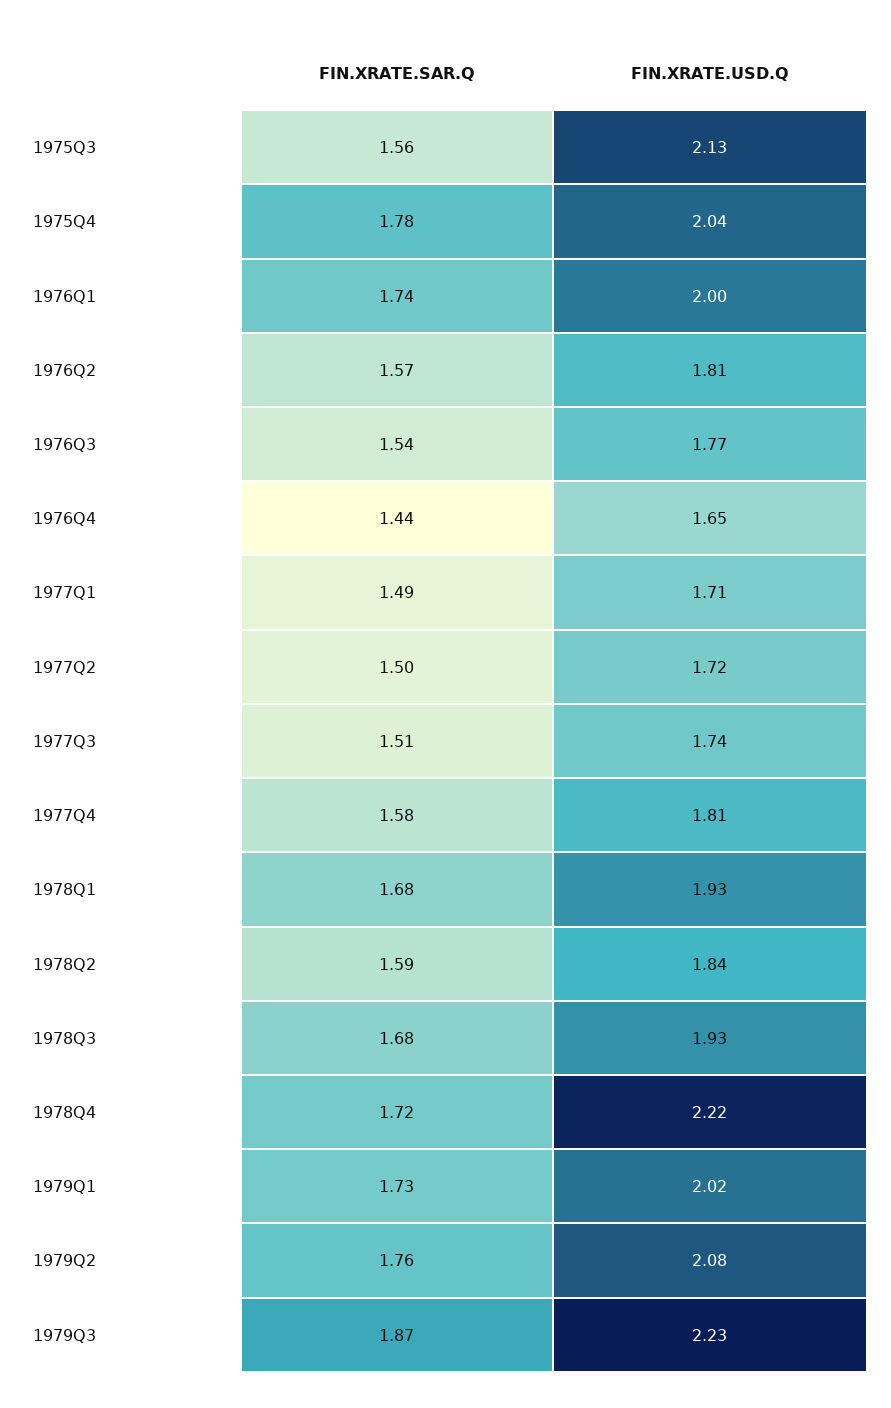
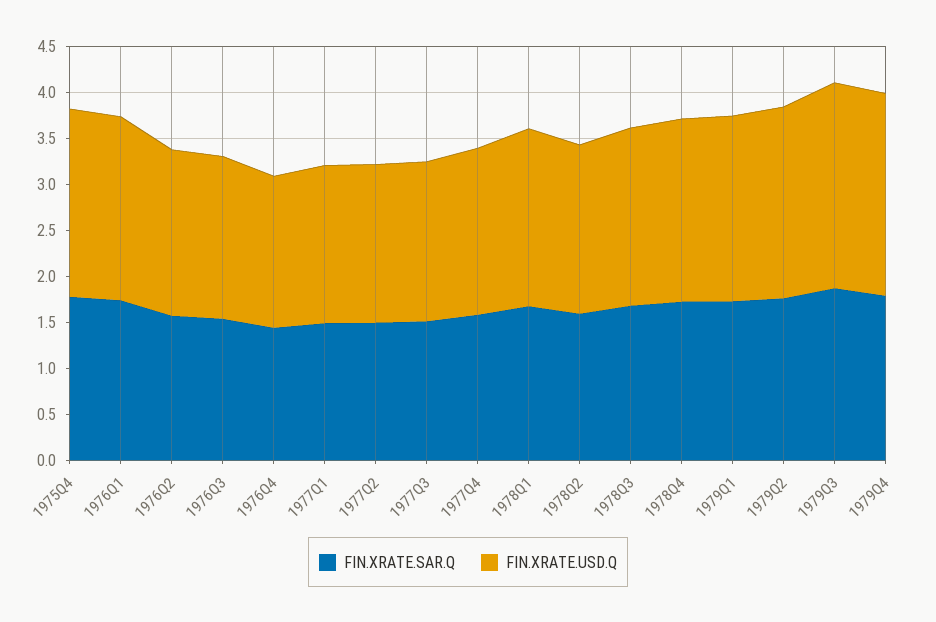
FIN.XRATE.SAR.Q, 1975Q3: 1.56 -> none
FIN.XRATE.USD.Q, 1975Q3: 2.13 -> none
FIN.XRATE.USD.Q, 1978Q4: 2.22 -> 2
FIN.XRATE.SAR.Q, 1979Q4: none -> 1.8
FIN.XRATE.USD.Q, 1979Q4: none -> 2.2

